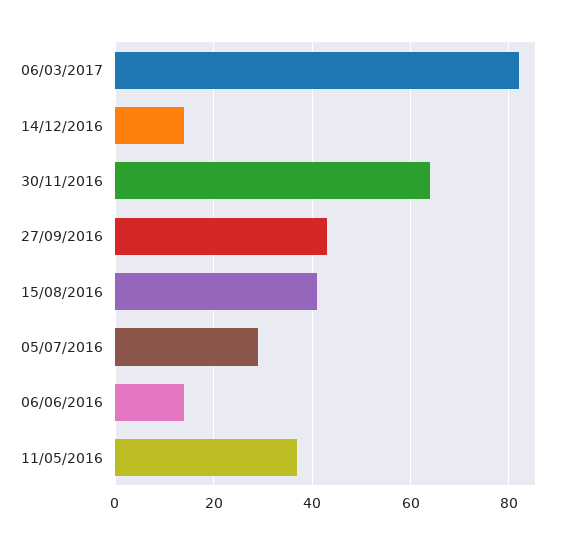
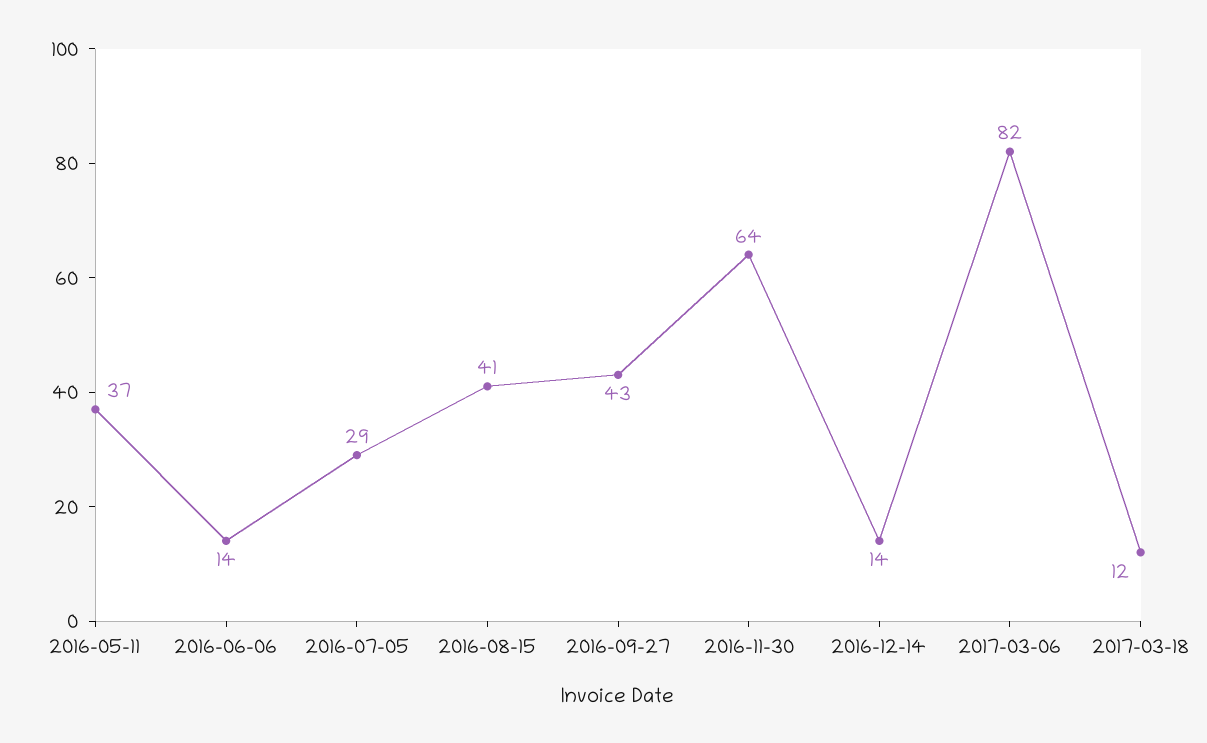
2017-03-18: none -> 12

